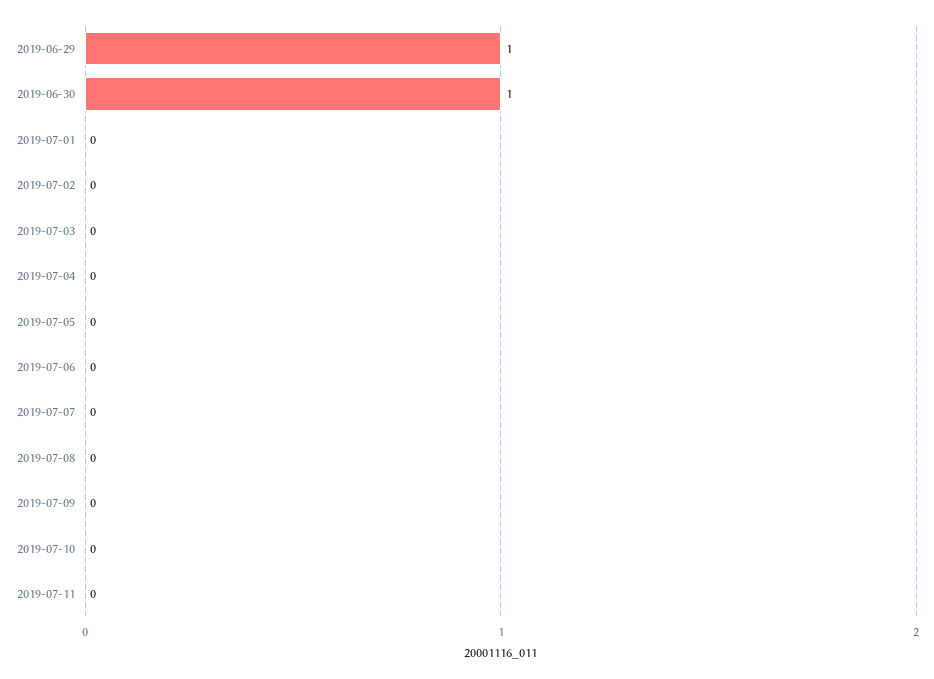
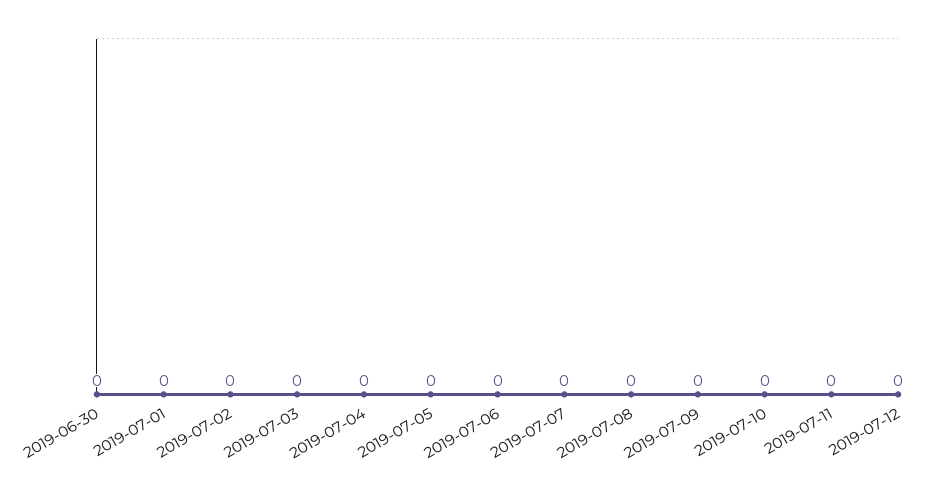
2019-06-29: 1 -> none
2019-06-30: 1 -> 0
2019-07-12: none -> 0

